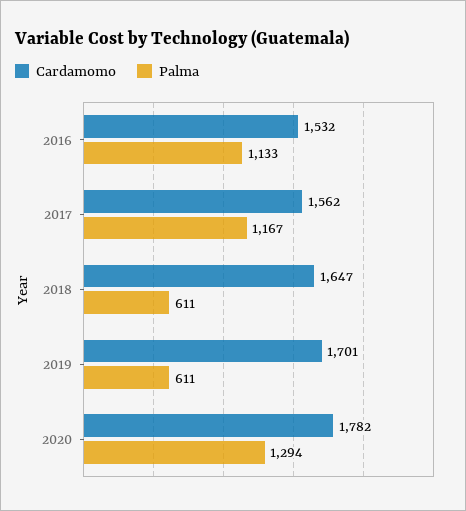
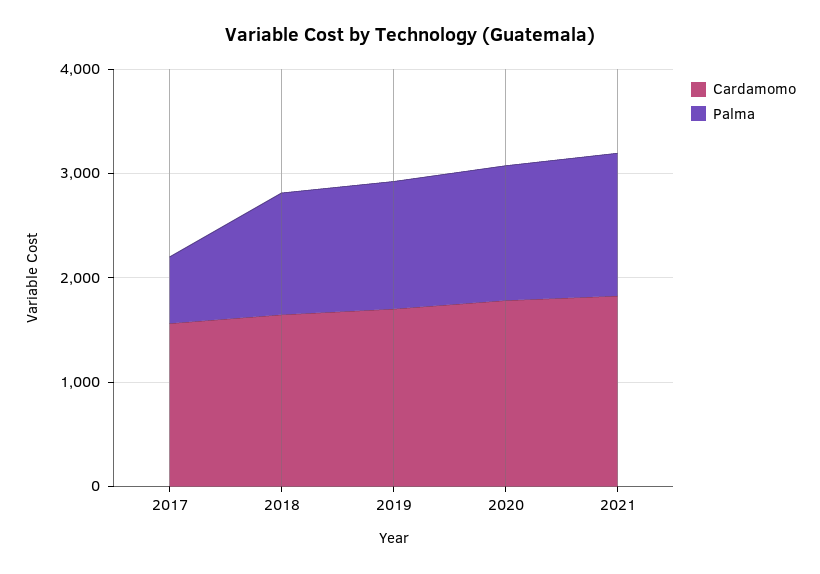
Cardamomo, 2016: 1532 -> none
Palma, 2016: 1133 -> none
Palma, 2017: 1167 -> 600
Palma, 2018: 611 -> 1200
Palma, 2019: 611 -> 1200
Cardamomo, 2021: none -> 1800
Palma, 2021: none -> 1400

